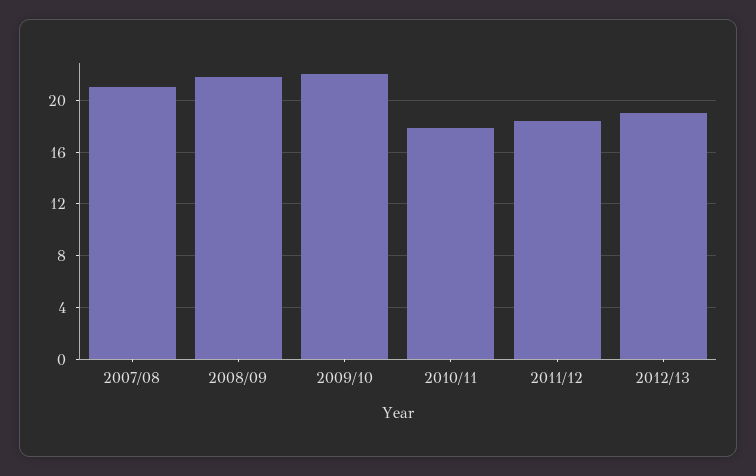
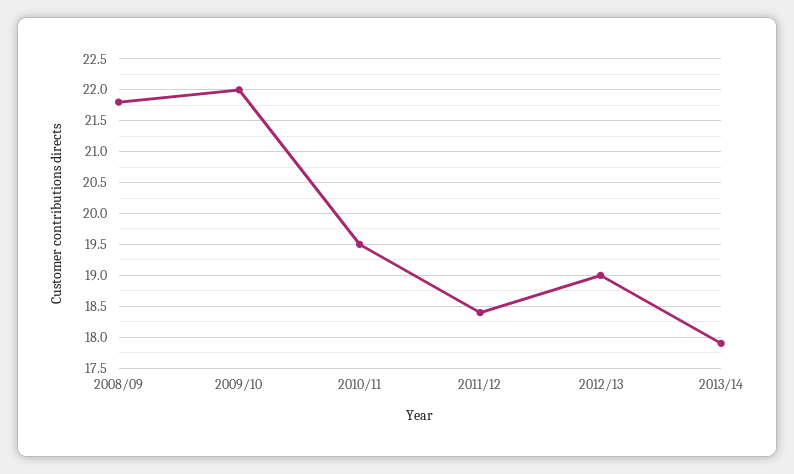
2007/08: 21 -> none
2010/11: 18 -> 19.5
2013/14: none -> 17.9

